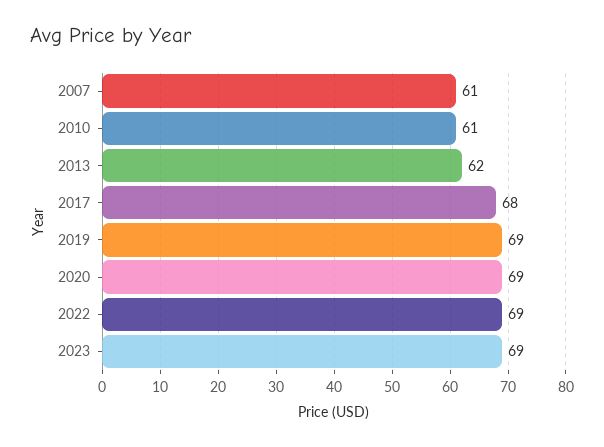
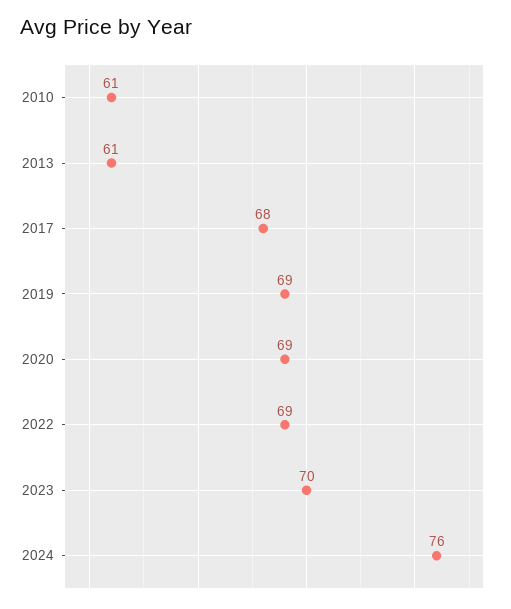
2007: 61 -> none
2013: 62 -> 61
2023: 69 -> 70
2024: none -> 76

